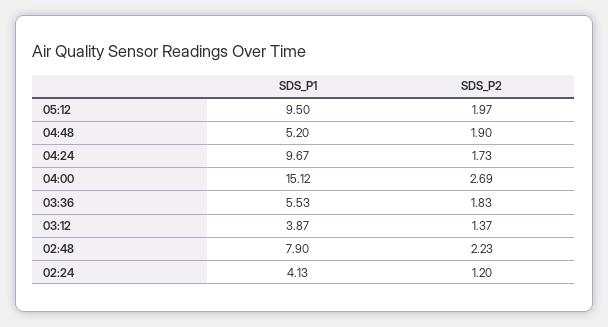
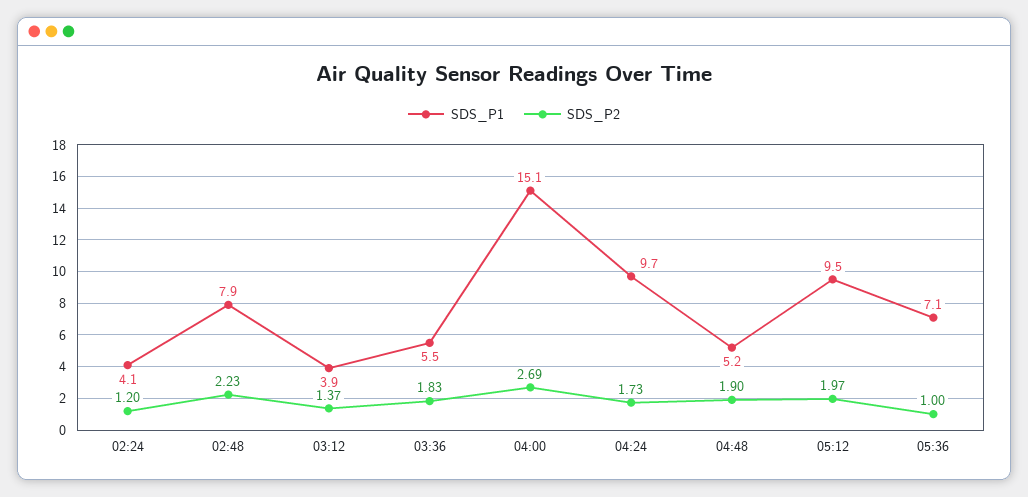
SDS_P1, 05:36: none -> 7.1
SDS_P2, 05:36: none -> 1

